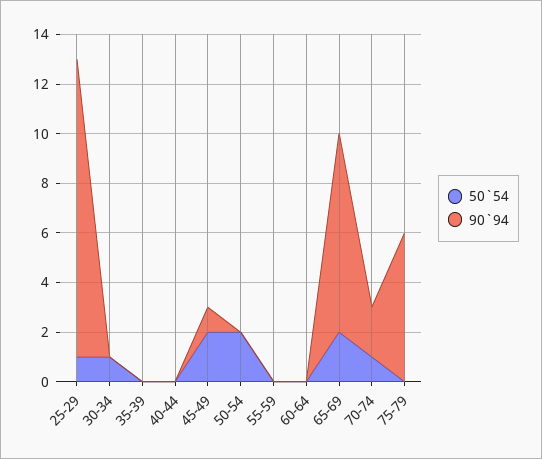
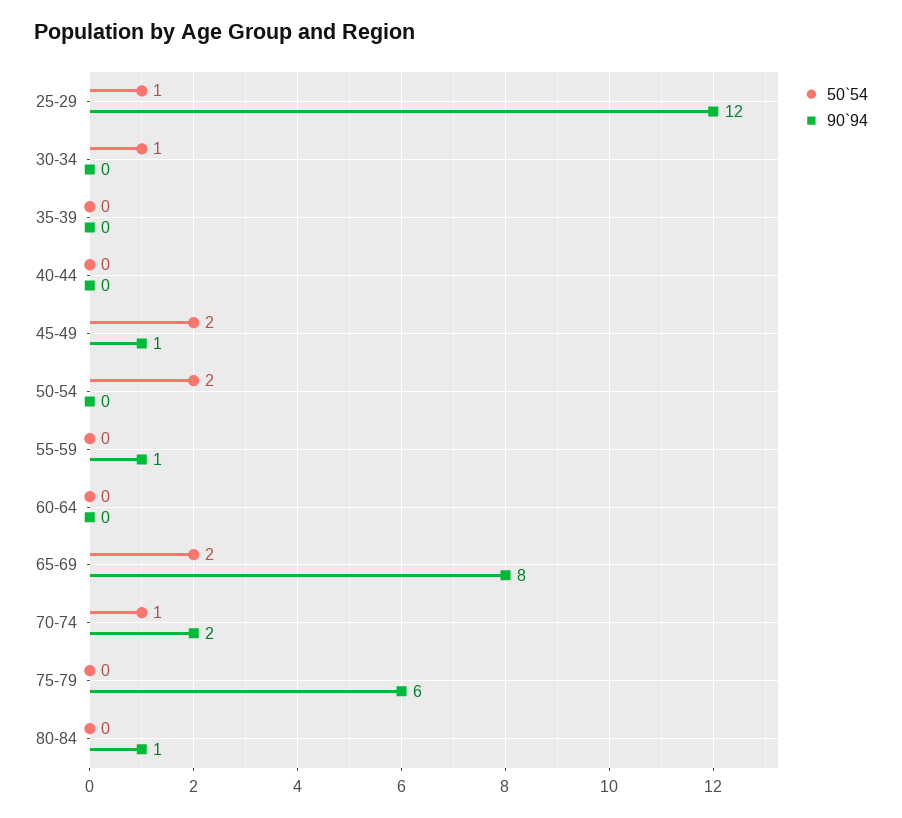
90`94, 55-59: 0 -> 1
50`54, 80-84: none -> 0
90`94, 80-84: none -> 1

